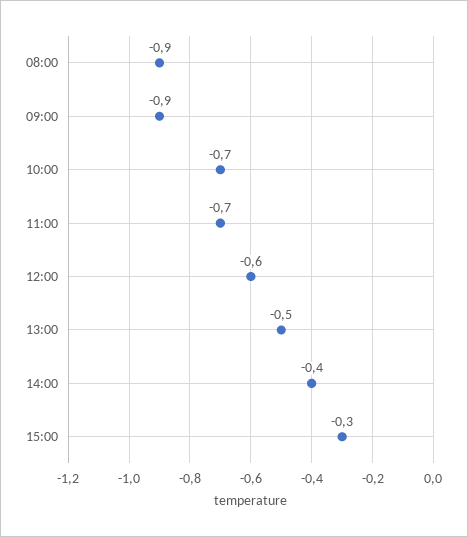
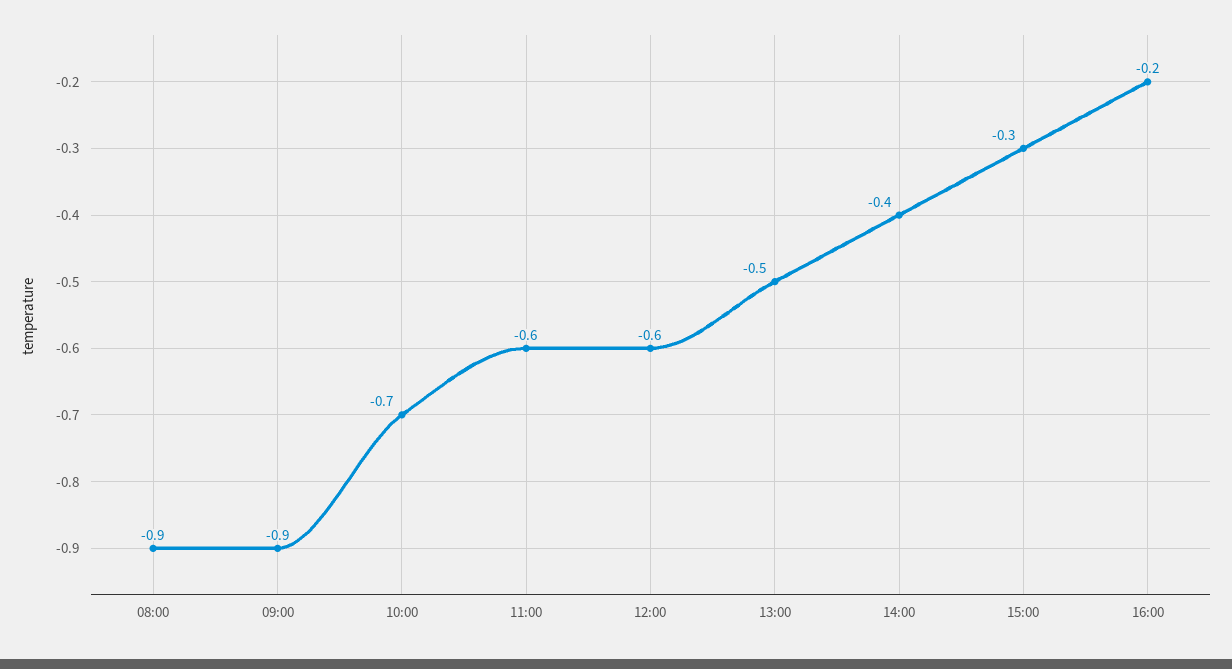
11:00: -0.7 -> -0.6
16:00: none -> -0.2

